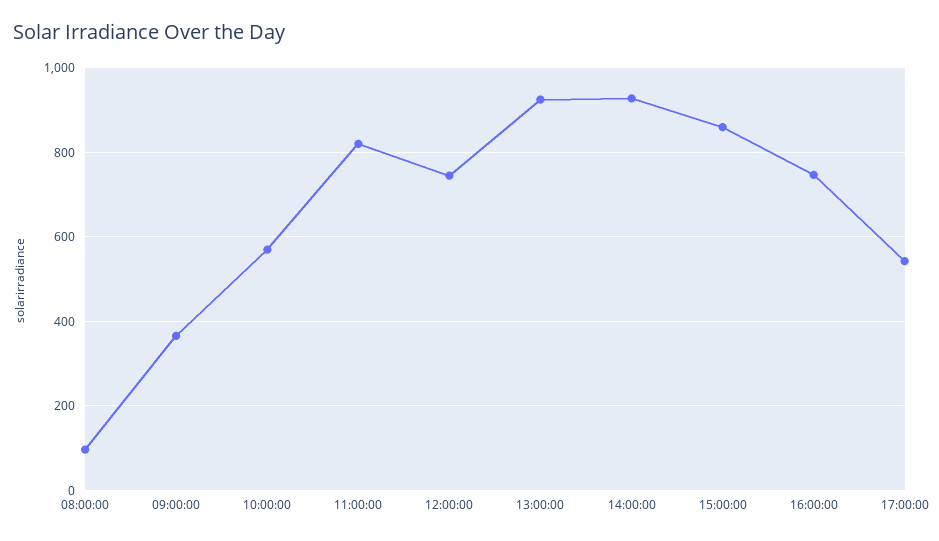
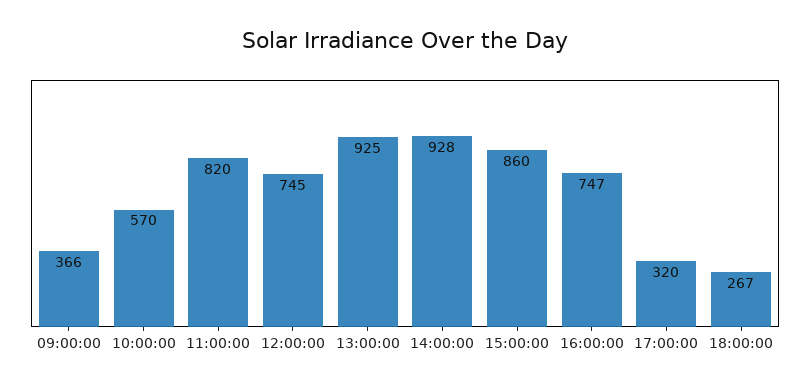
08:00:00: 100 -> none
17:00:00: 540 -> 320
18:00:00: none -> 267

